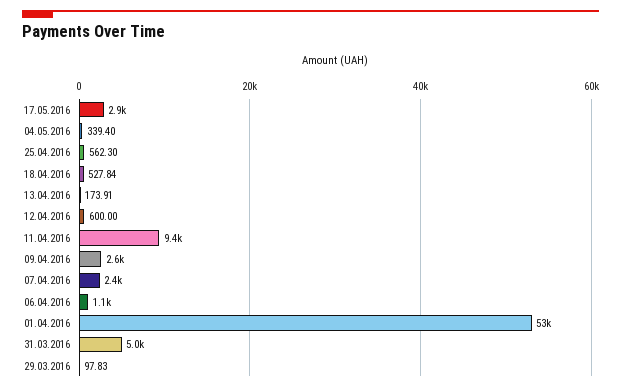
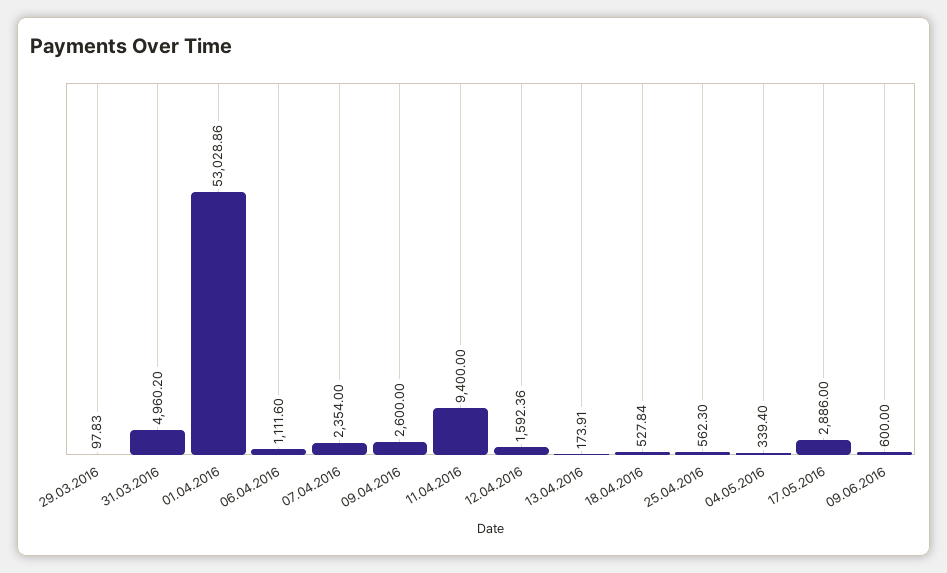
12.04.2016: 600 -> 1592.36
09.06.2016: none -> 600

